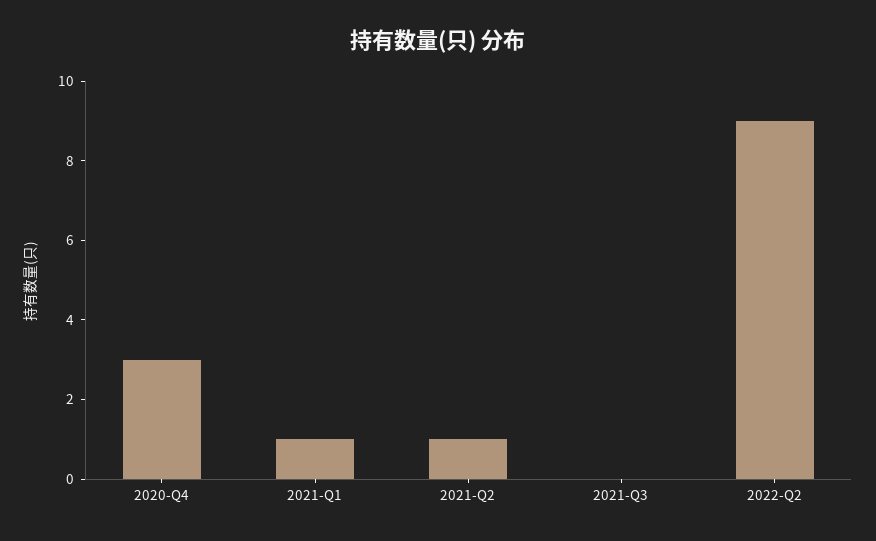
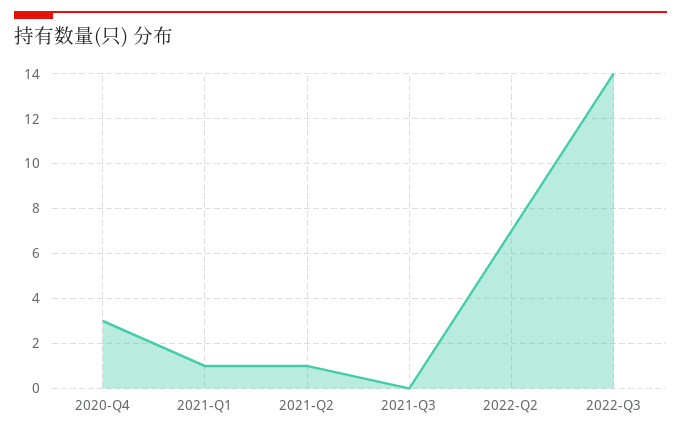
2022-Q2: 9 -> 7
2022-Q3: none -> 14

